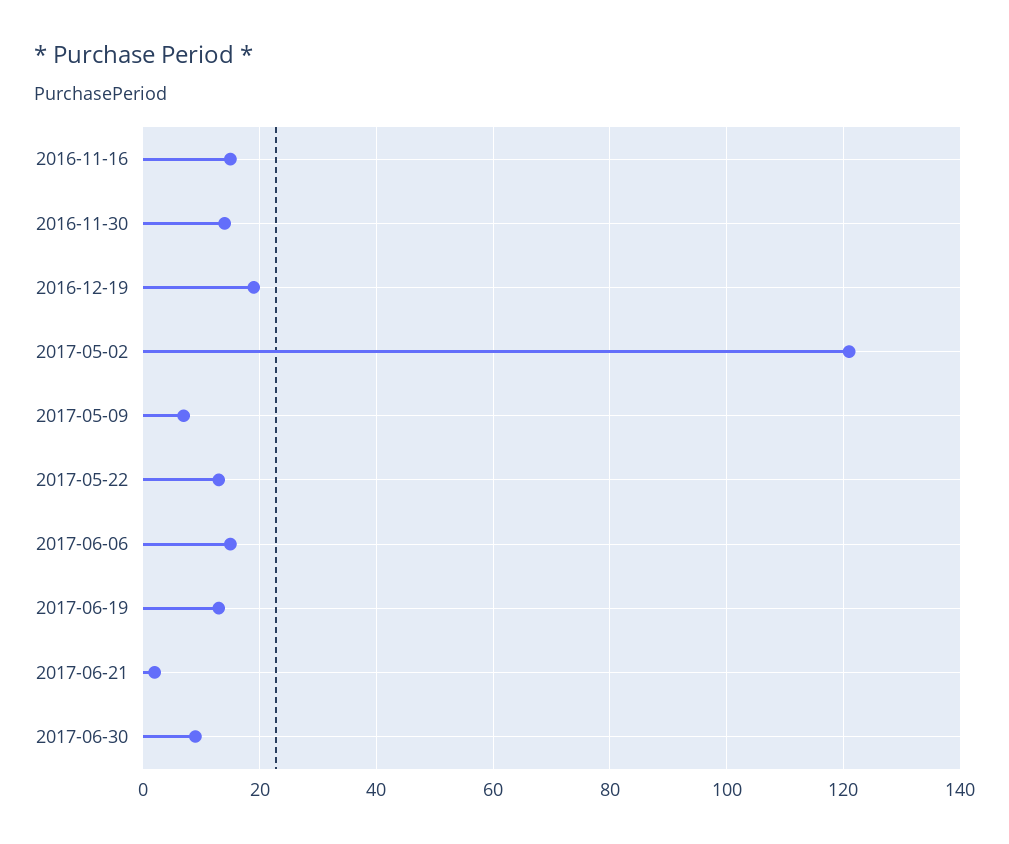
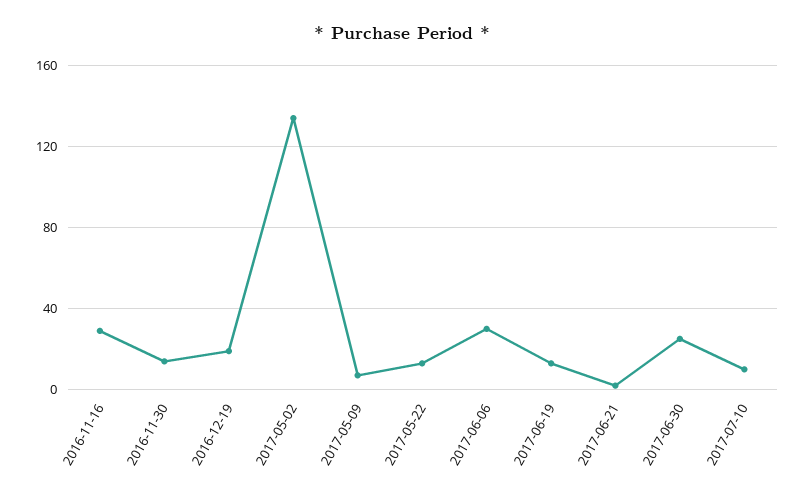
2016-11-16: 15 -> 30
2017-05-02: 120 -> 135
2017-06-06: 15 -> 30
2017-06-30: 10 -> 25
2017-07-10: none -> 10

